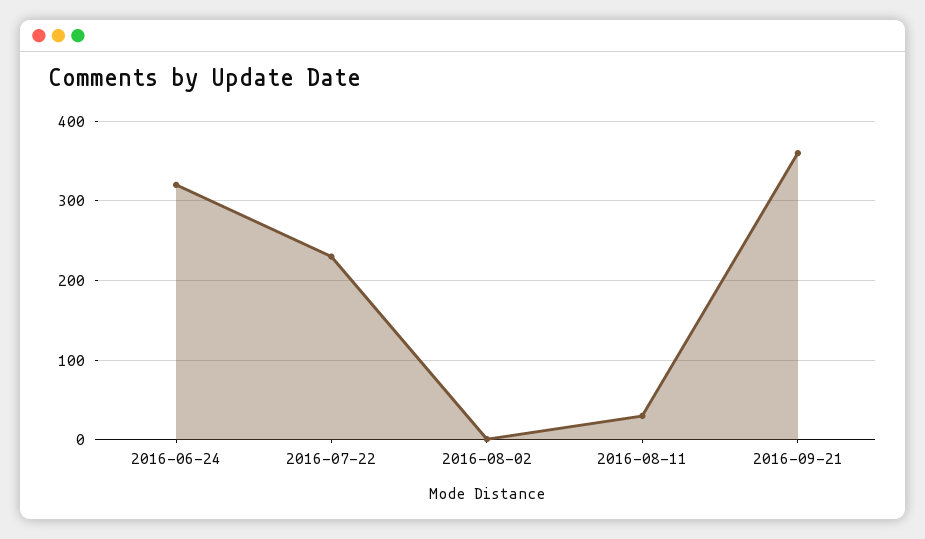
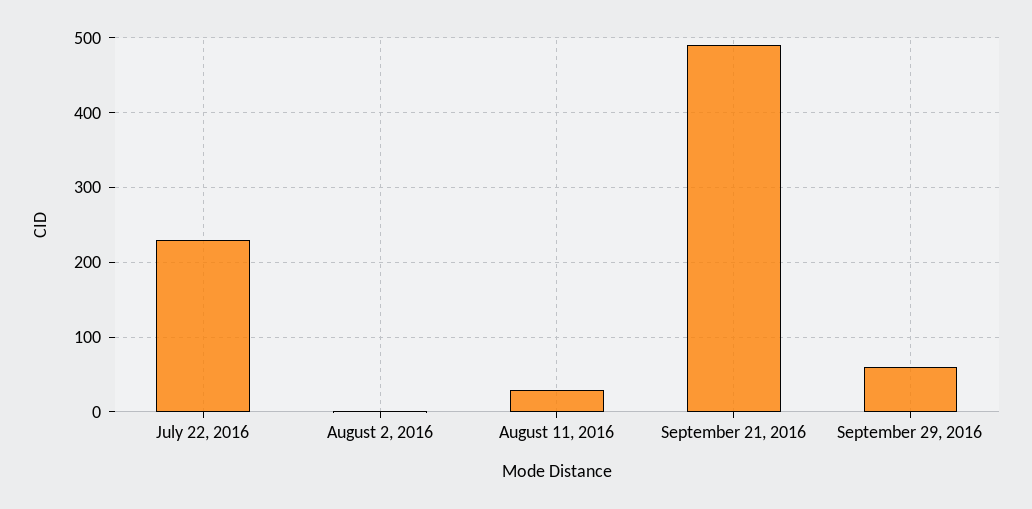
2016-06-24: 320 -> none
2016-09-21: 360 -> 490
September 29, 2016: none -> 60

